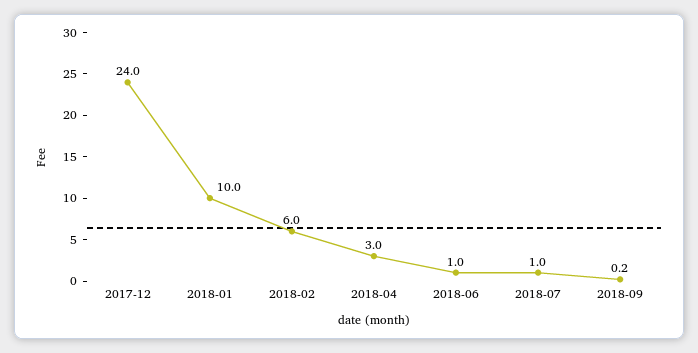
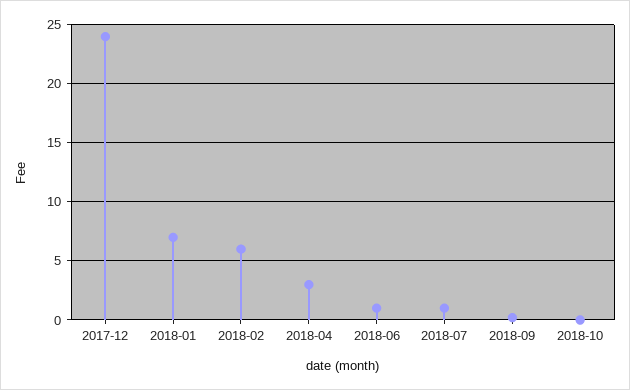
2018-01: 10 -> 7
2018-10: none -> 0

